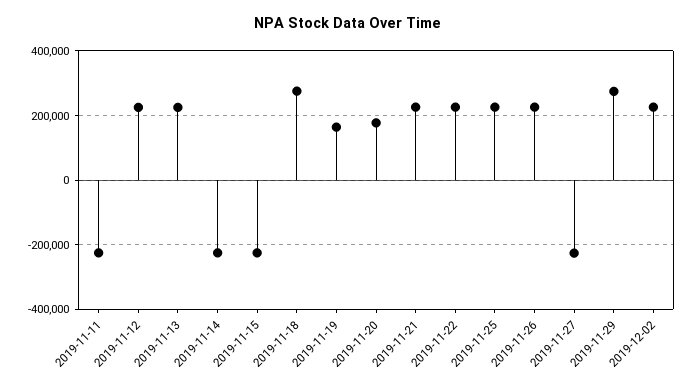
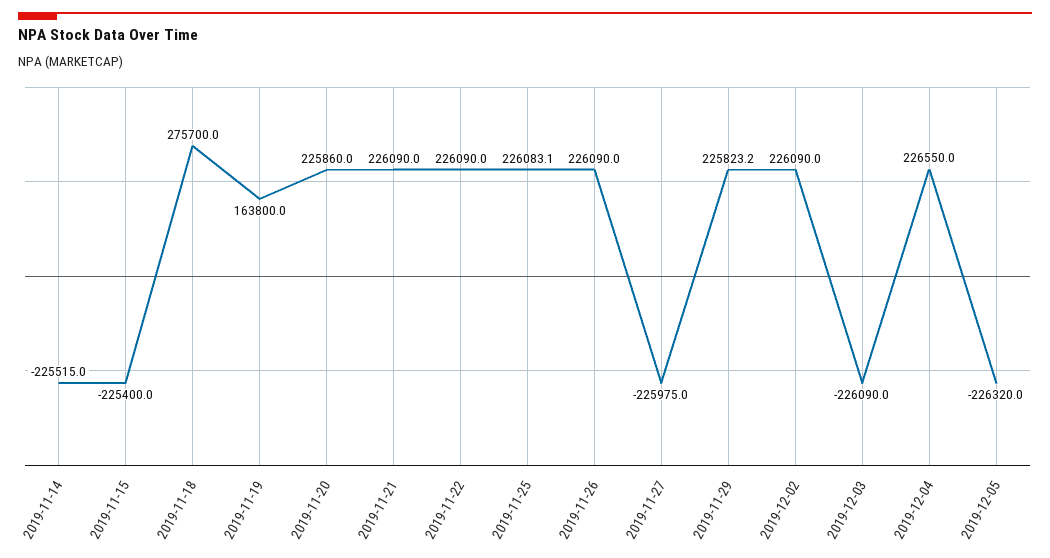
2019-11-11: -220000 -> none
2019-11-12: 220000 -> none
2019-11-13: 220000 -> none
2019-11-20: 180000 -> 225860
2019-11-29: 280000 -> 225823.2
2019-12-03: none -> -226090
2019-12-04: none -> 226550
2019-12-05: none -> -226320

